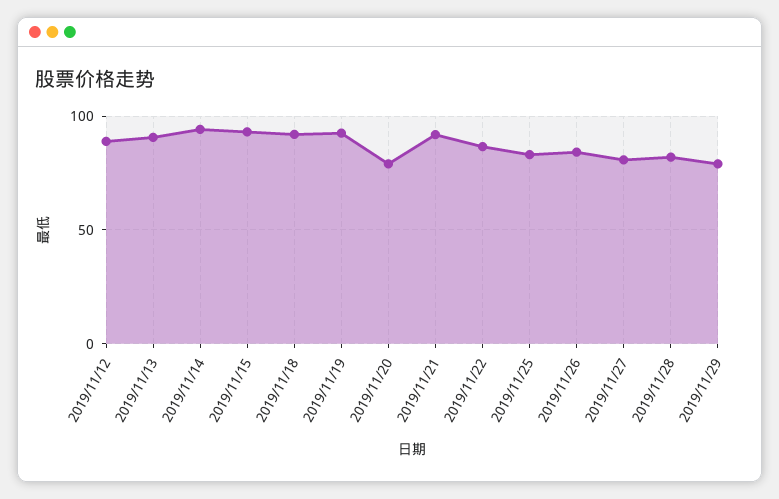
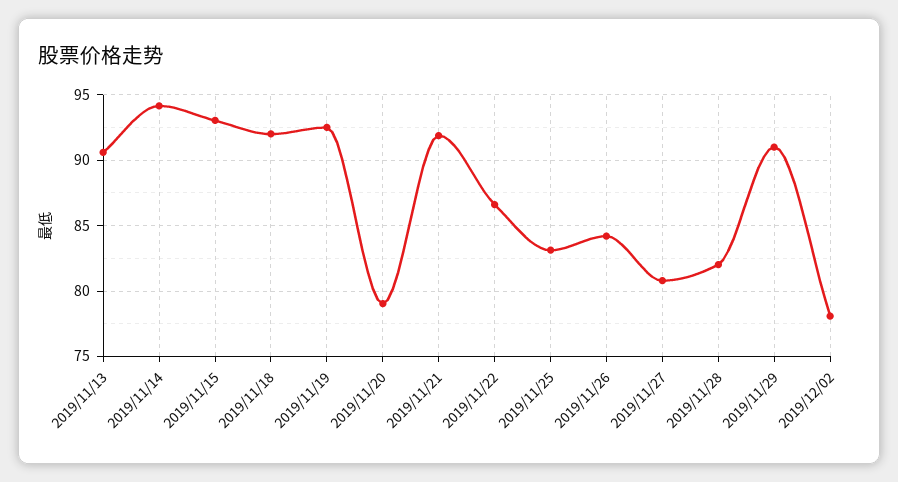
2019/11/12: 90 -> none
2019/11/29: 80 -> 91
2019/12/02: none -> 78

